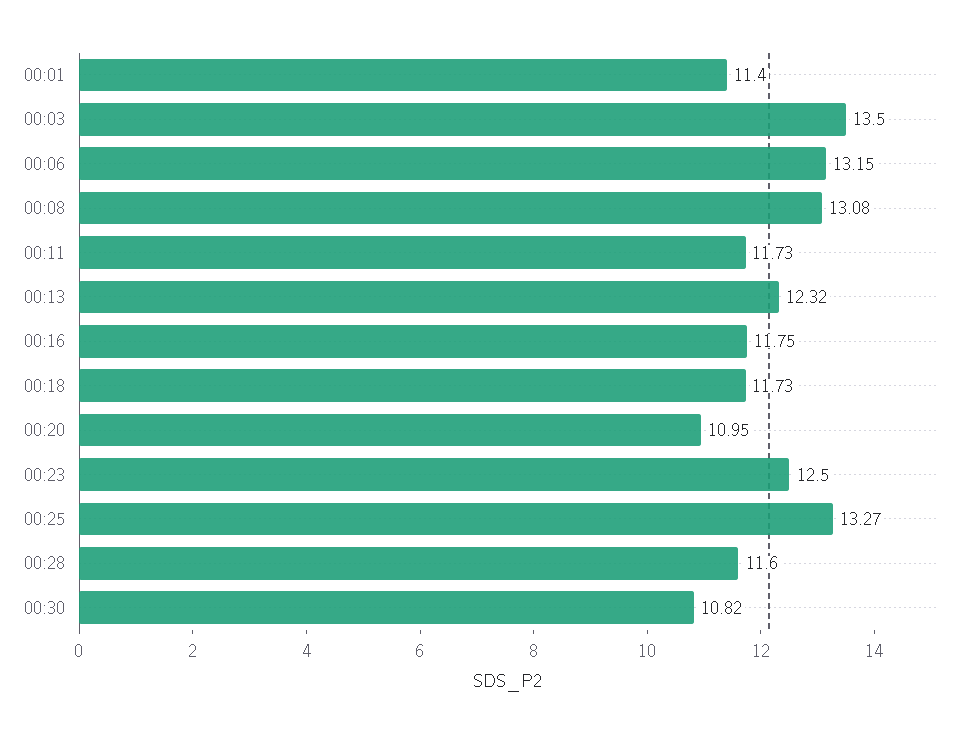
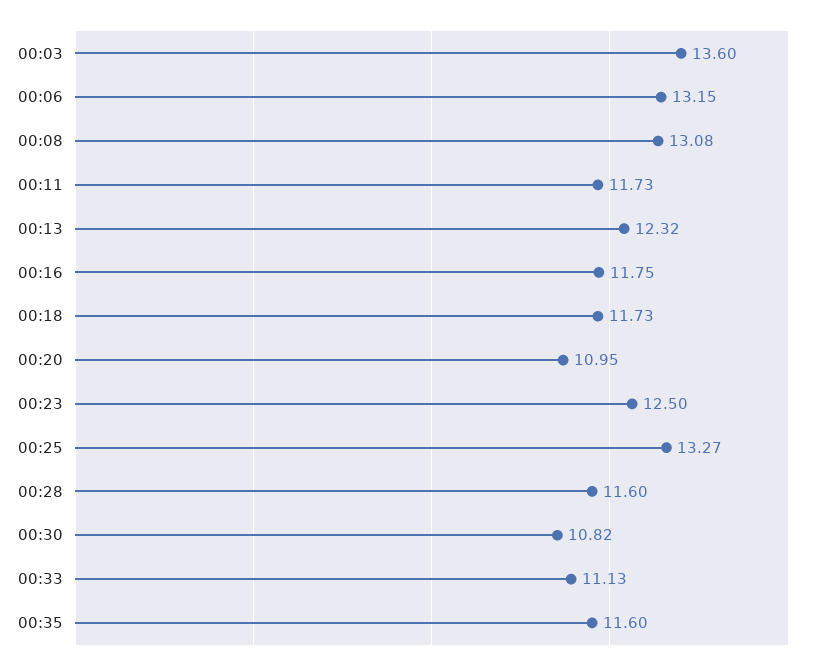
00:01: 11.4 -> none
00:03: 13.5 -> 13.6
00:33: none -> 11.13
00:35: none -> 11.6

